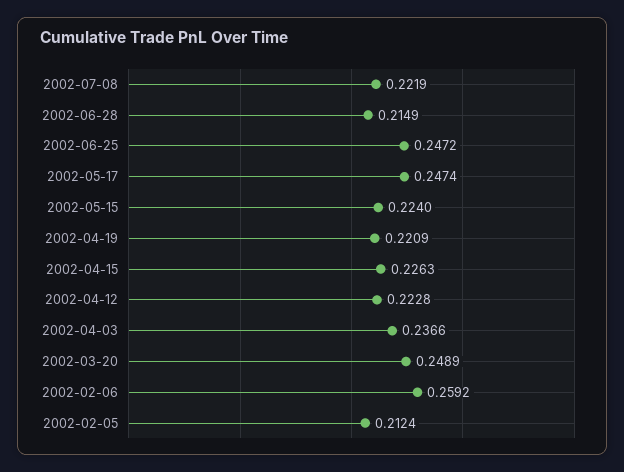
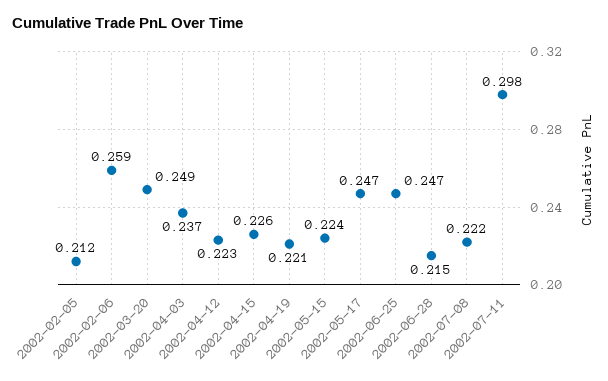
2002-07-11: none -> 0.298

